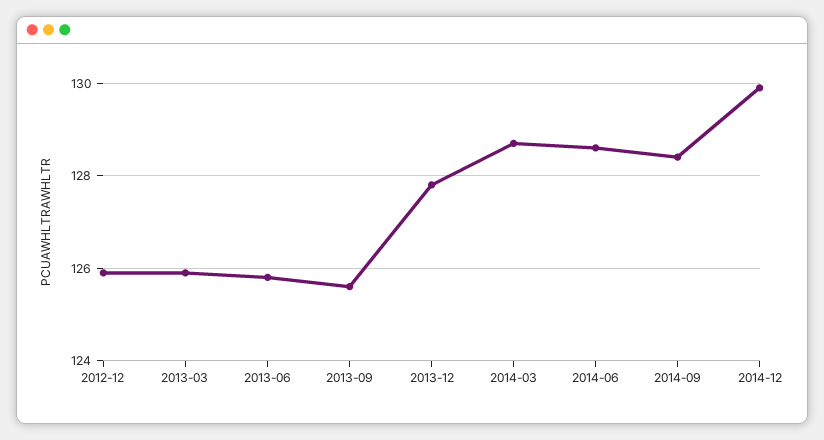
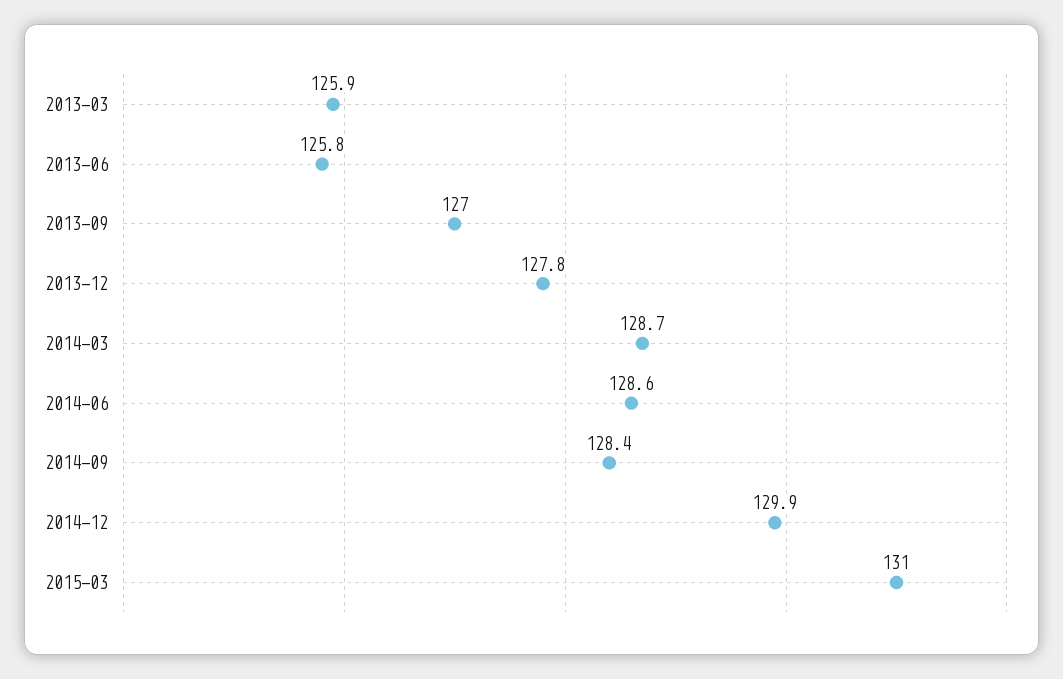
2012-12: 126 -> none
2013-09: 125.5 -> 127
2015-03: none -> 131

